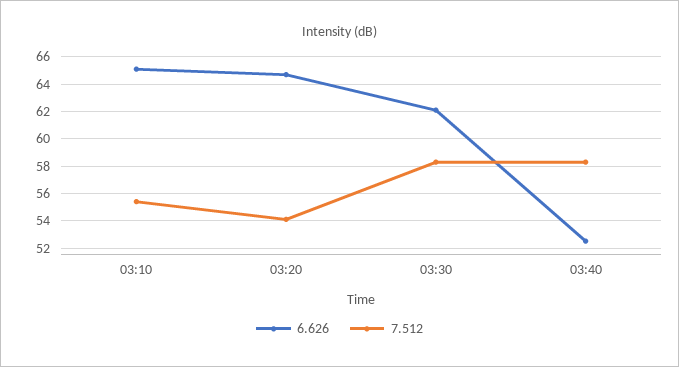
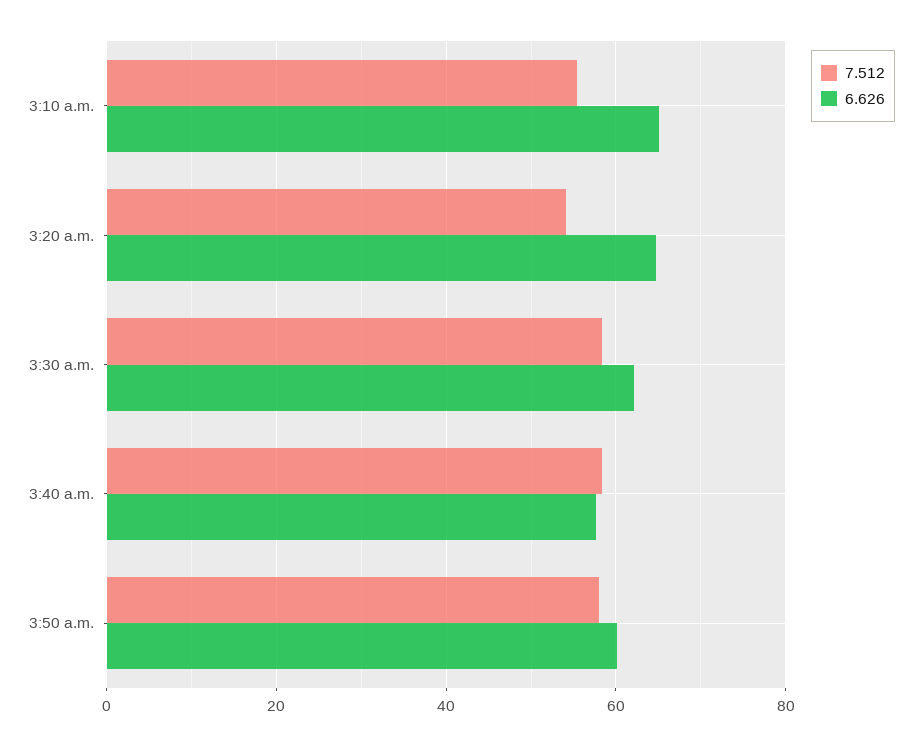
6.626, 03:40: 52.5 -> 58
7.512, 3:50 a.m.: none -> 58
6.626, 3:50 a.m.: none -> 60

